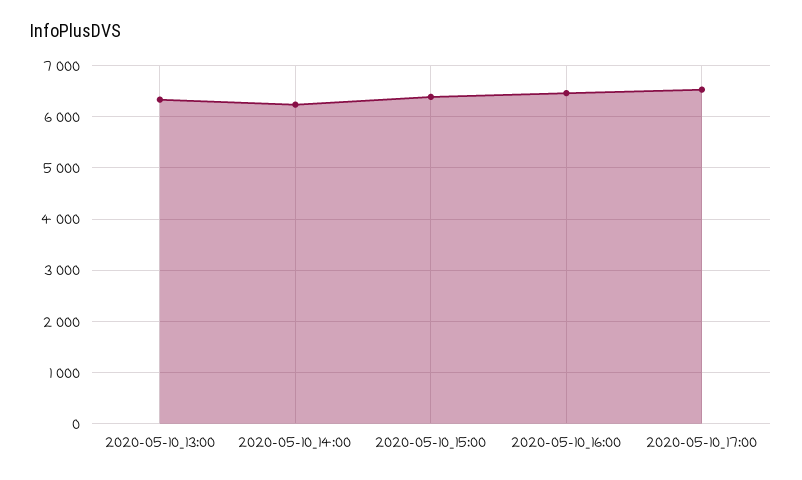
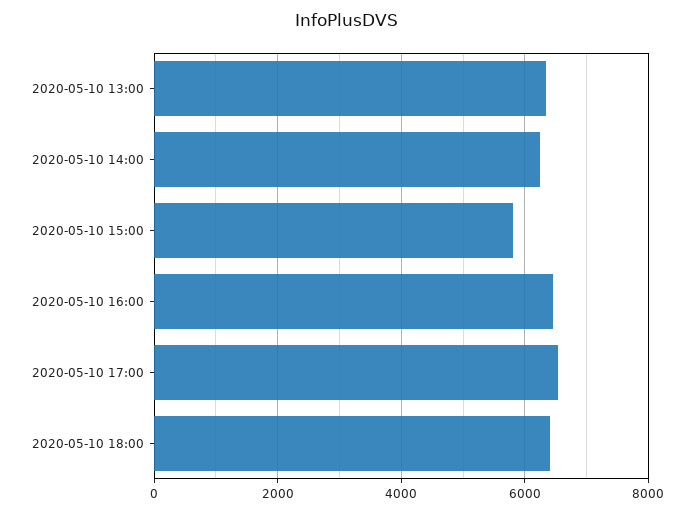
2020-05-10_15:00: 6400 -> 5800
2020-05-10 18:00: none -> 6400

